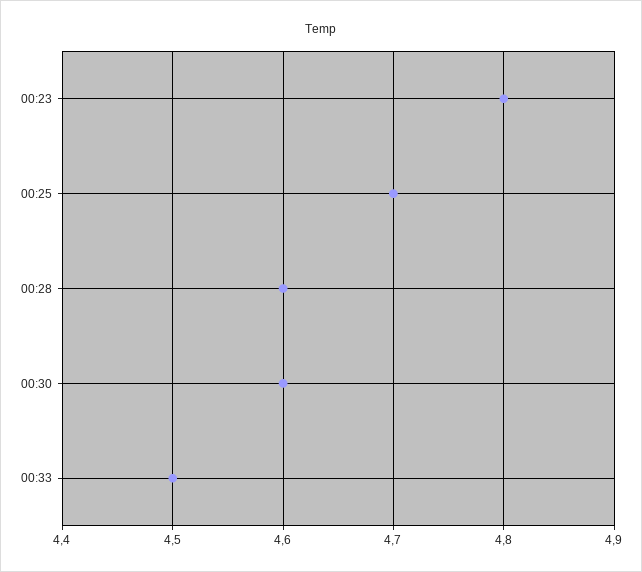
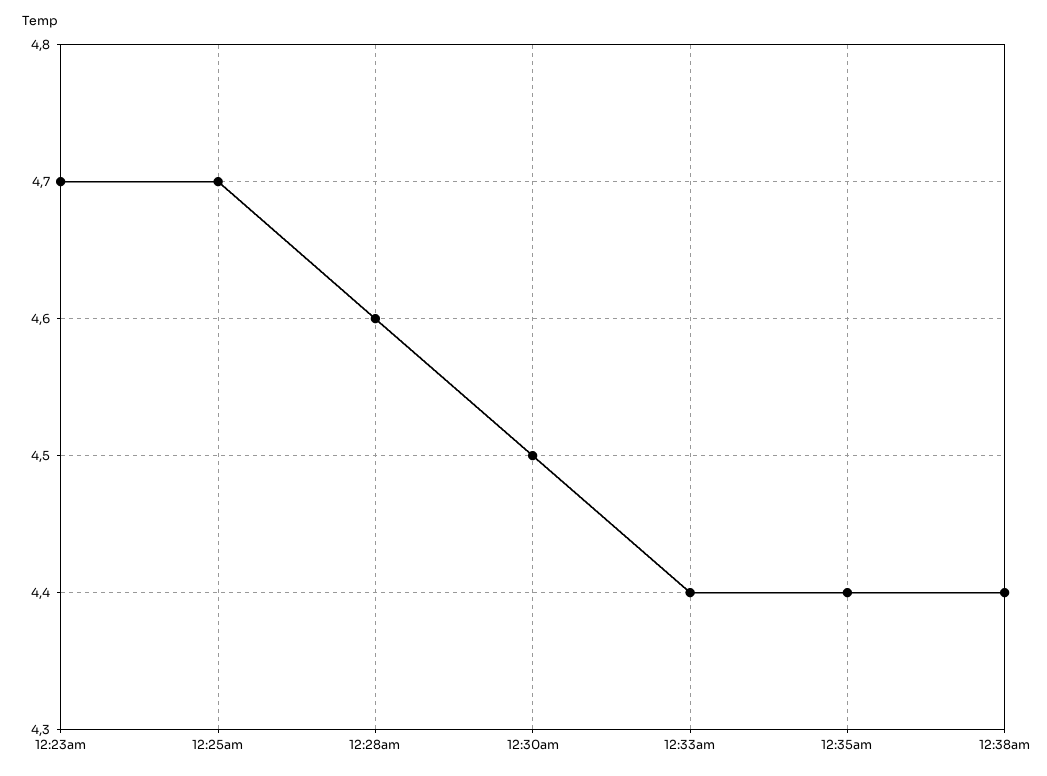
00:23: 4.8 -> 4.7
00:30: 4.6 -> 4.5
00:33: 4.5 -> 4.4
12:35am: none -> 4.4
12:38am: none -> 4.4

